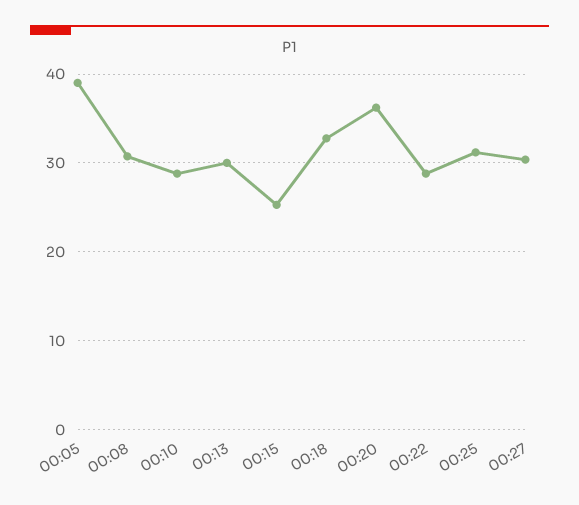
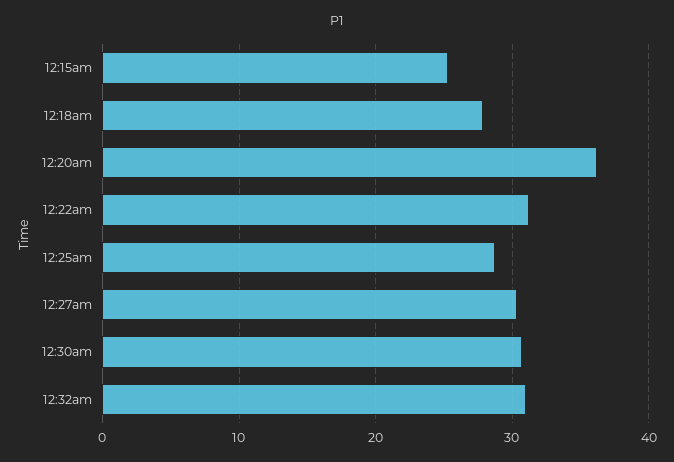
00:05: 39 -> none
00:08: 31 -> none
00:10: 29 -> none
00:13: 30 -> none
00:18: 33 -> 28
00:22: 29 -> 31
00:25: 31 -> 29
12:30am: none -> 31
12:32am: none -> 31

